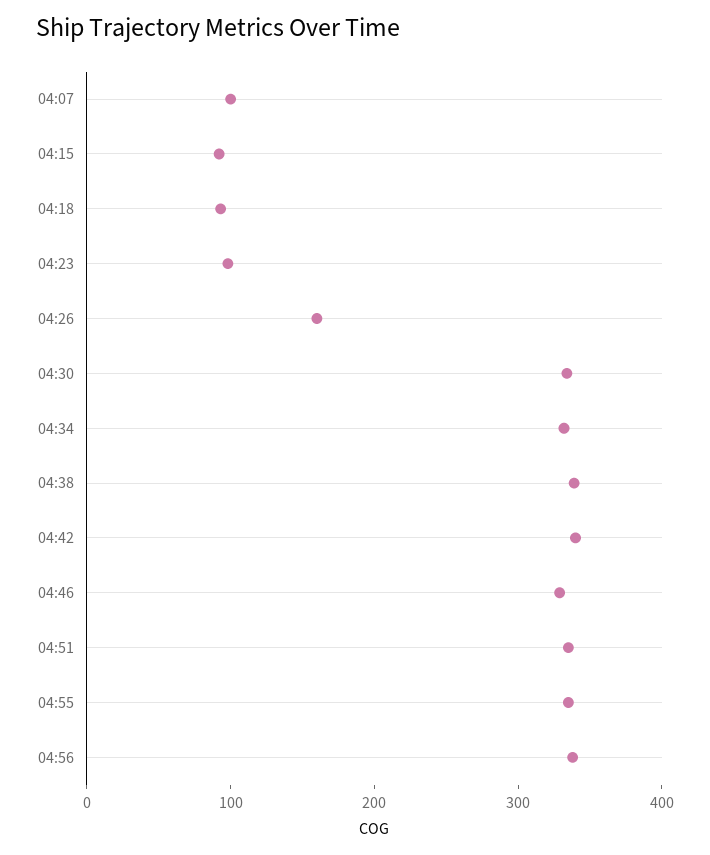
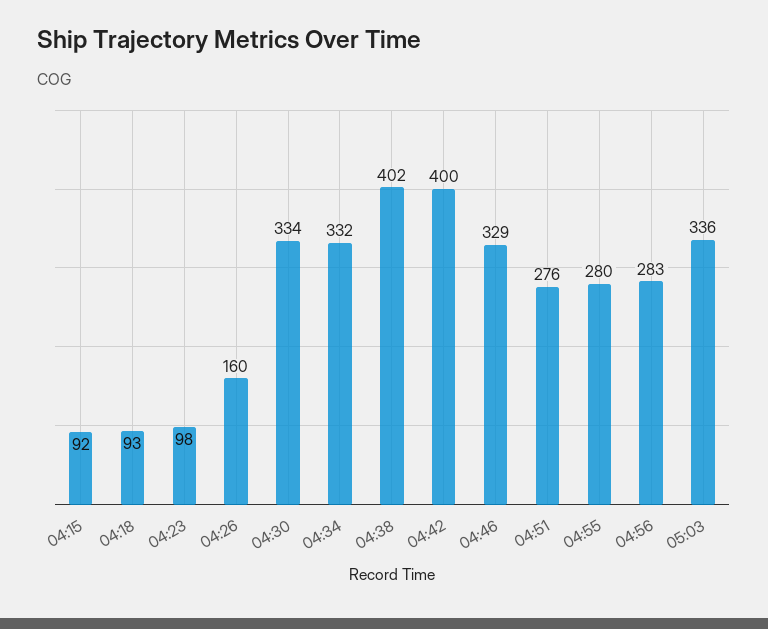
04:07: 100 -> none
04:38: 340 -> 402
04:42: 340 -> 400
04:51: 340 -> 276
04:55: 340 -> 280
04:56: 340 -> 283
05:03: none -> 336

